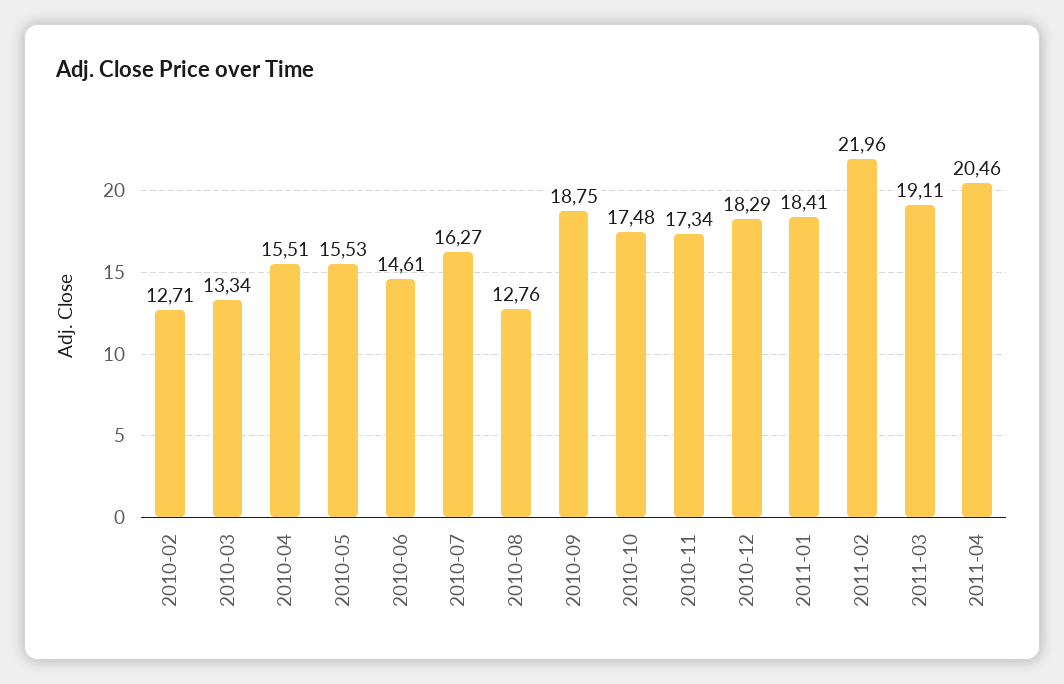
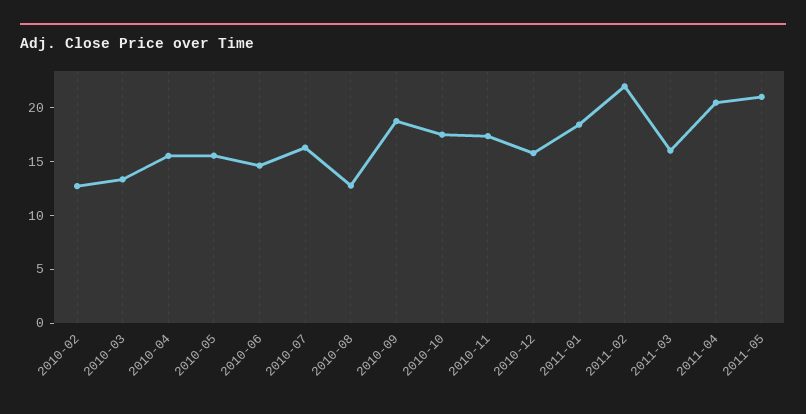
2010-12: 18.29 -> 16
2011-03: 19.11 -> 16
2011-05: none -> 21

